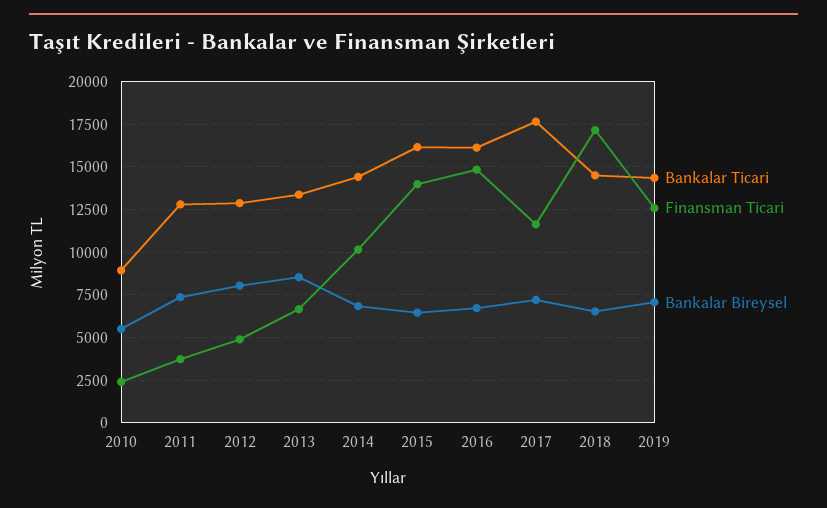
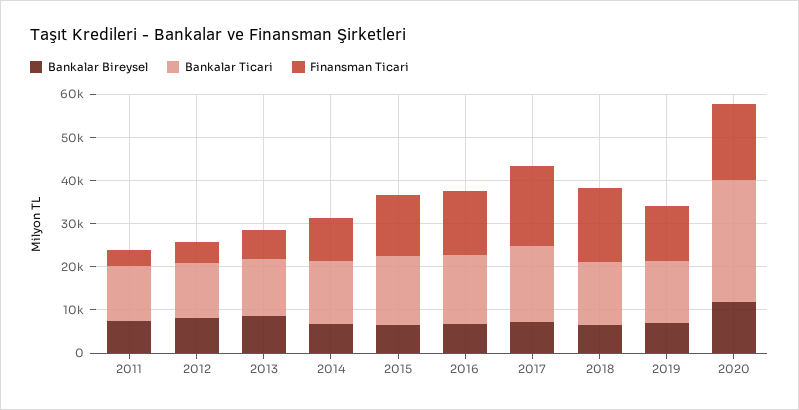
Bankalar Ticari, 2010: 9000 -> none
Finansman Ticari, 2010: 2500 -> none
Bankalar Bireysel, 2010: 5500 -> none
Finansman Ticari, 2017: 11500 -> 18000
Bankalar Bireysel, 2020: none -> 12000
Bankalar Ticari, 2020: none -> 28000
Finansman Ticari, 2020: none -> 18000

